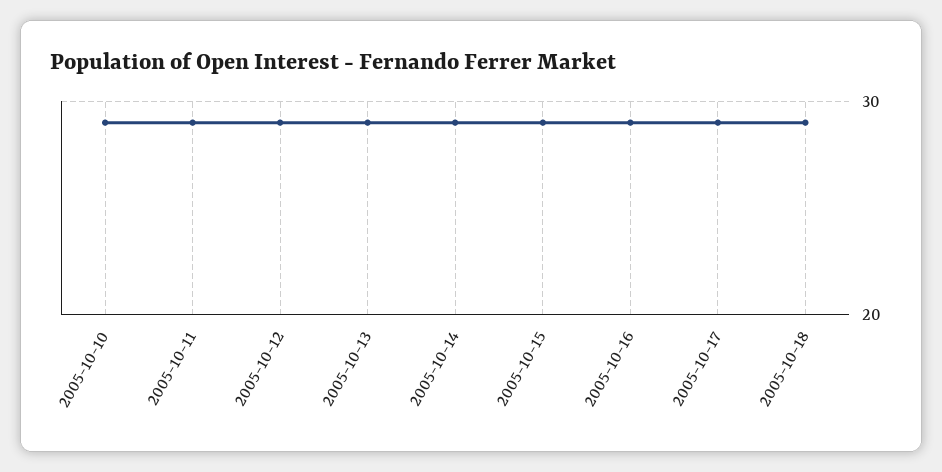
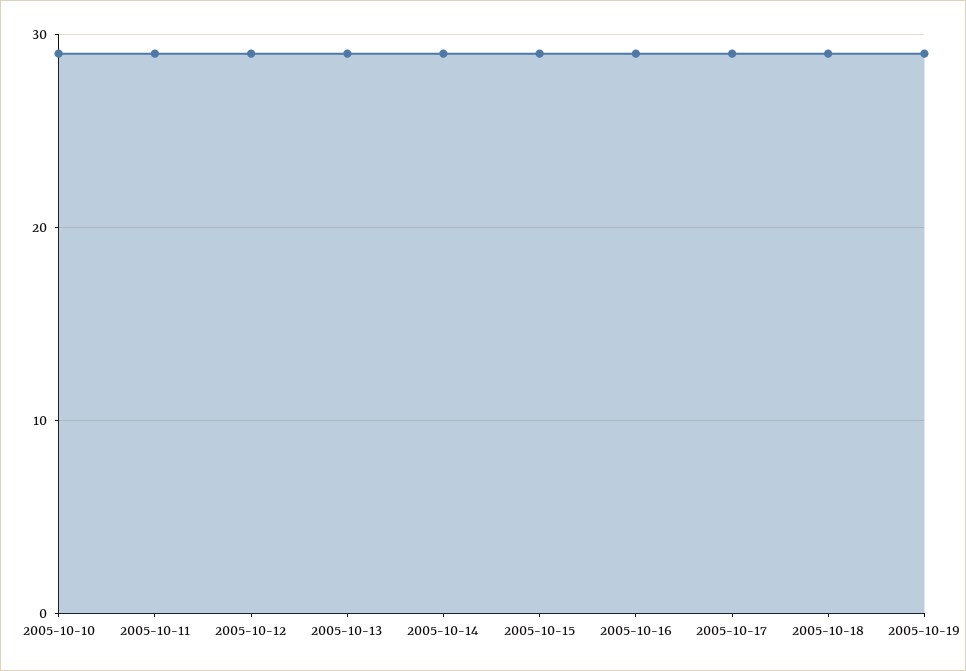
2005-10-19: none -> 29

